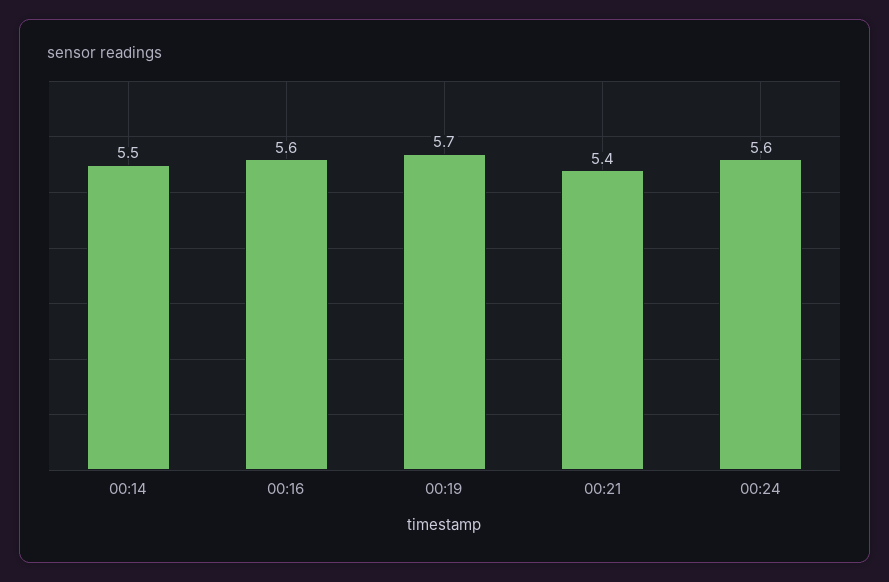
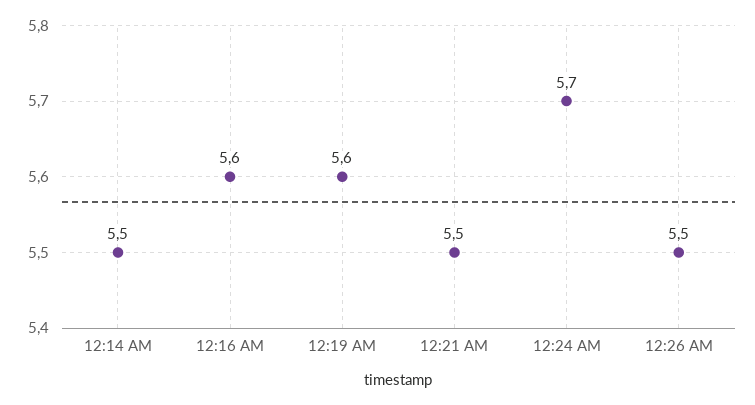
00:19: 5.7 -> 5.6
00:21: 5.4 -> 5.5
00:24: 5.6 -> 5.7
12:26 AM: none -> 5.5

